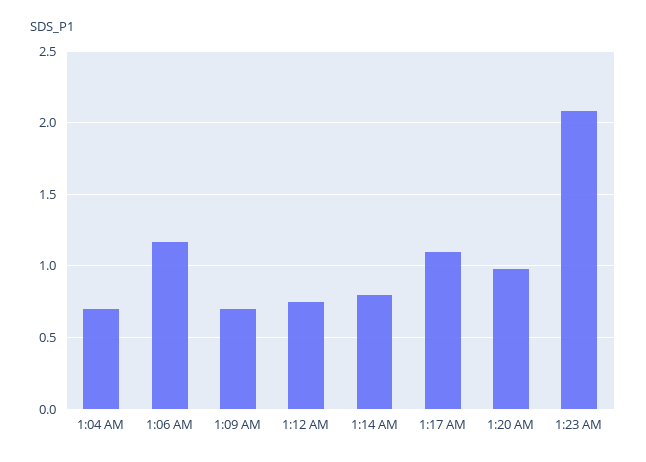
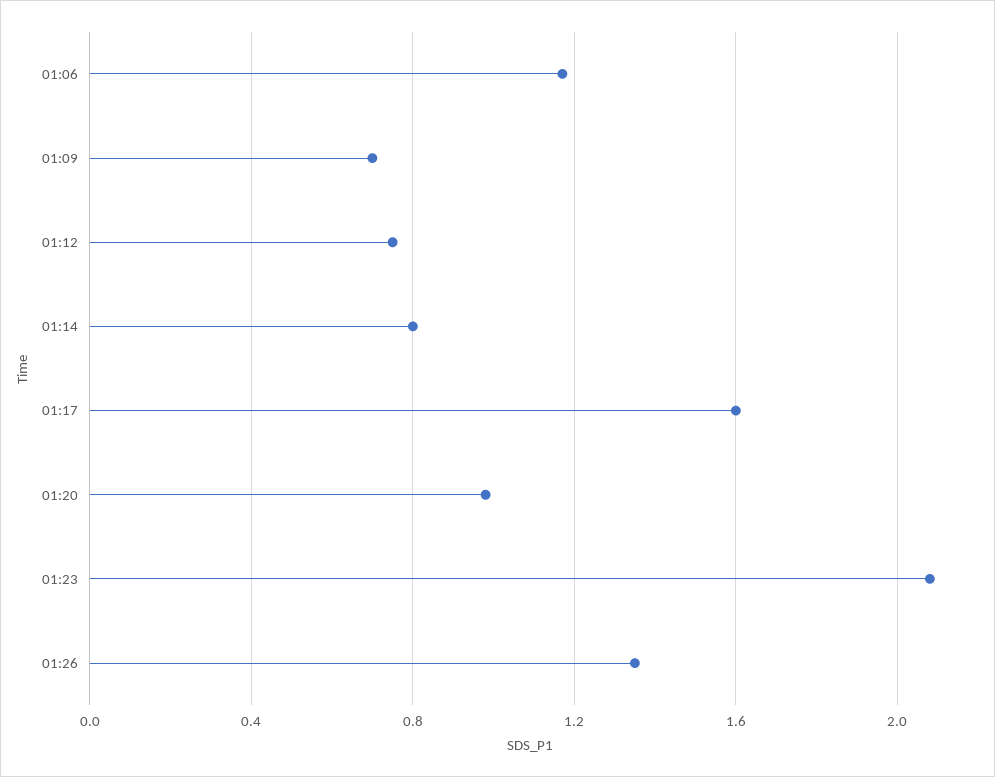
1:04 AM: 0.7 -> none
1:17 AM: 1.1 -> 1.6
01:26: none -> 1.35

